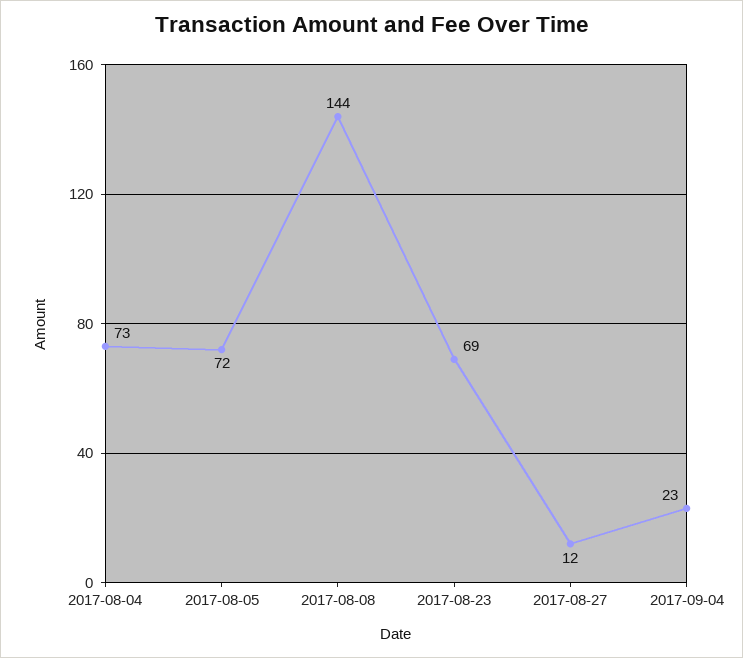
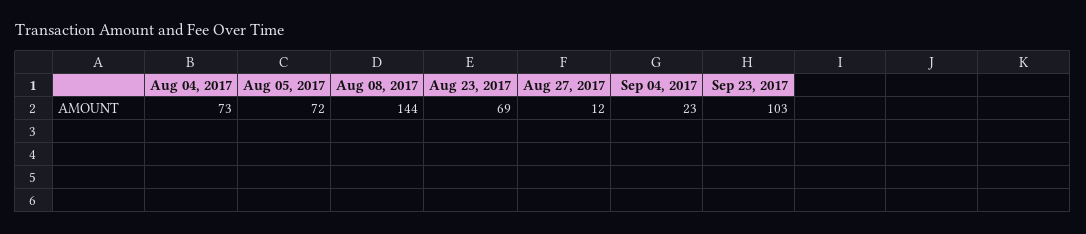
Sep 23, 2017: none -> 103

